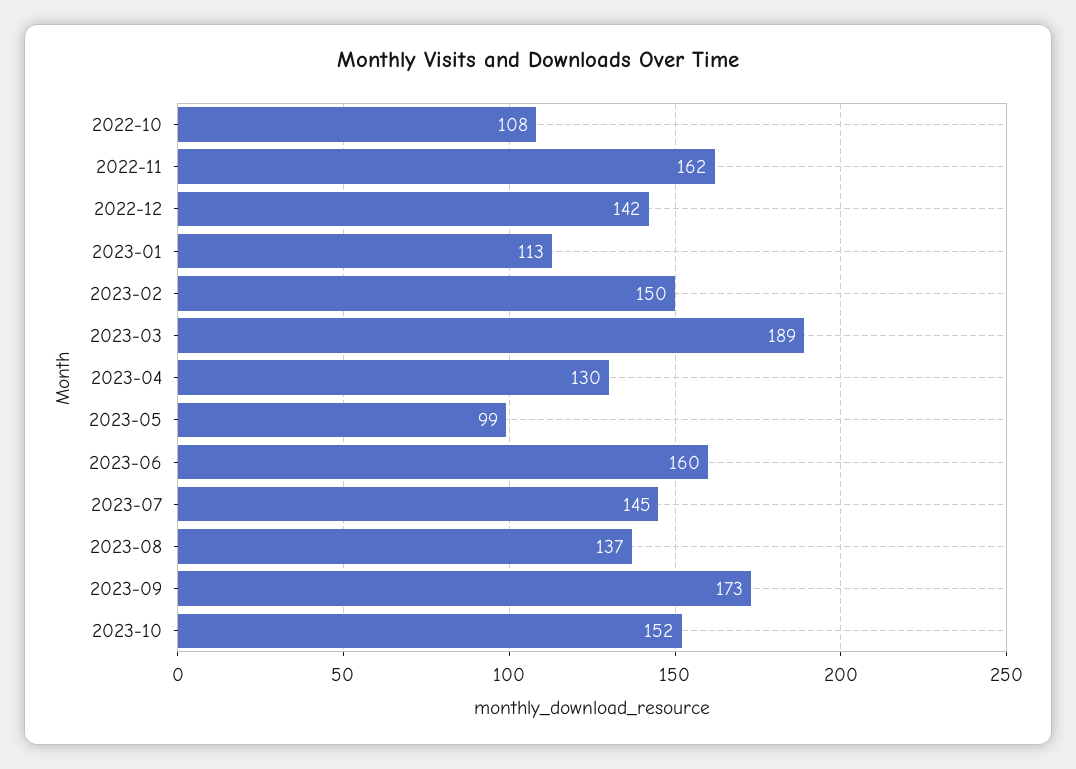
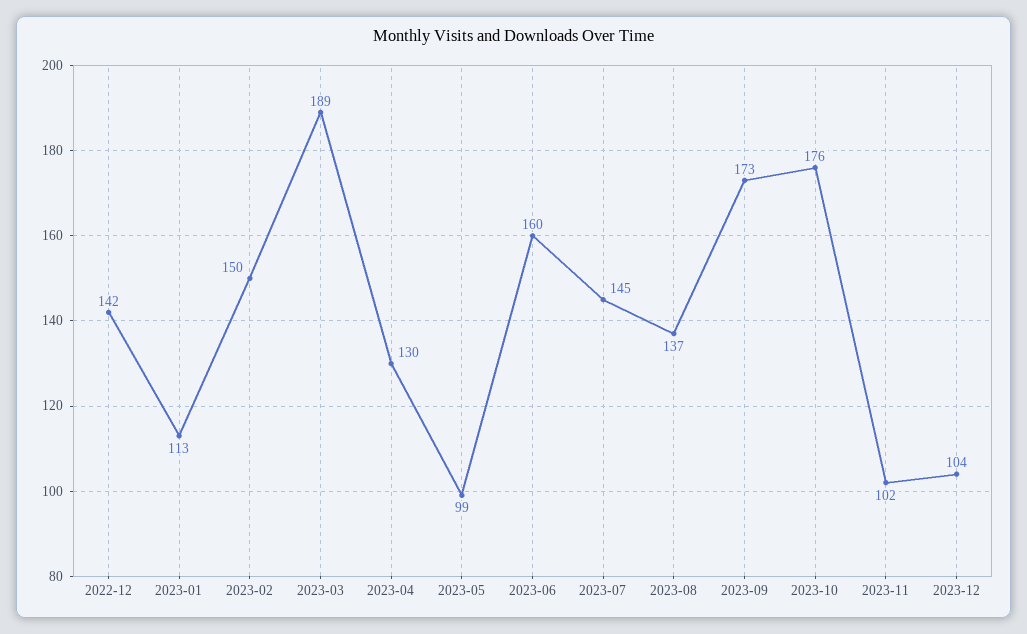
2022-10: 108 -> none
2022-11: 162 -> none
2023-10: 152 -> 176
2023-11: none -> 102
2023-12: none -> 104

